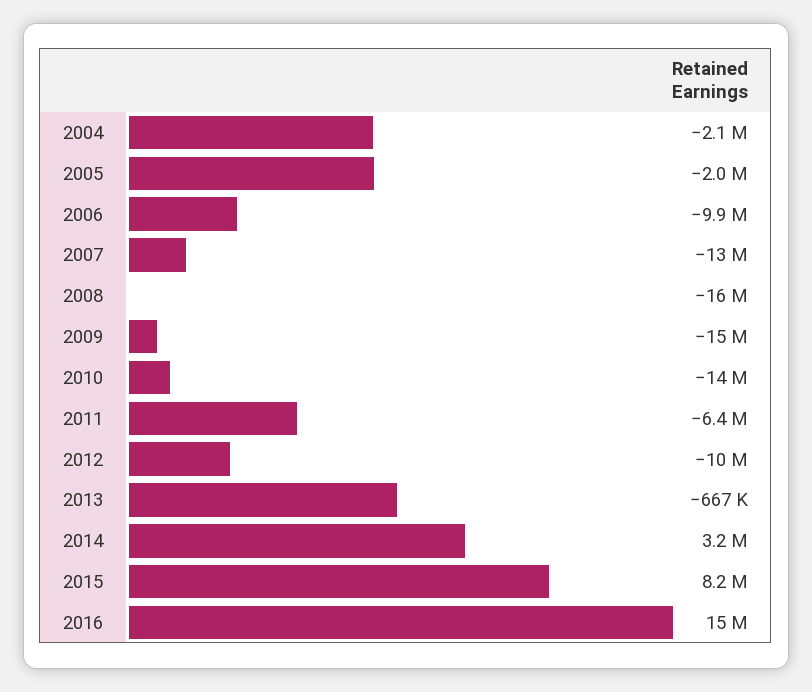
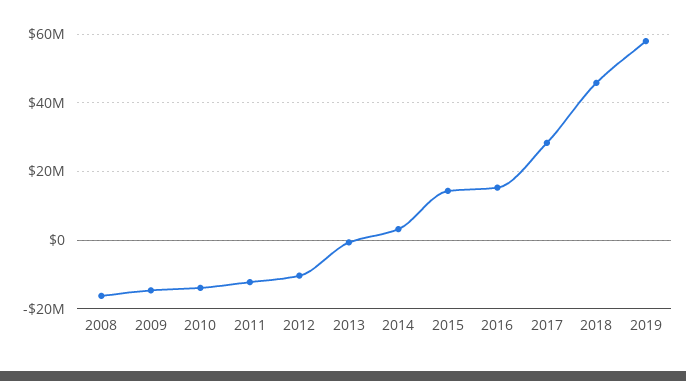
2004: -2100000 -> none
2005: -2000000 -> none
2006: -9900000 -> none
2007: -13000000 -> none
2011: -6400000 -> -12000000
2015: 8200000 -> 14000000
2017: none -> 28000000
2018: none -> 46000000
2019: none -> 58000000

